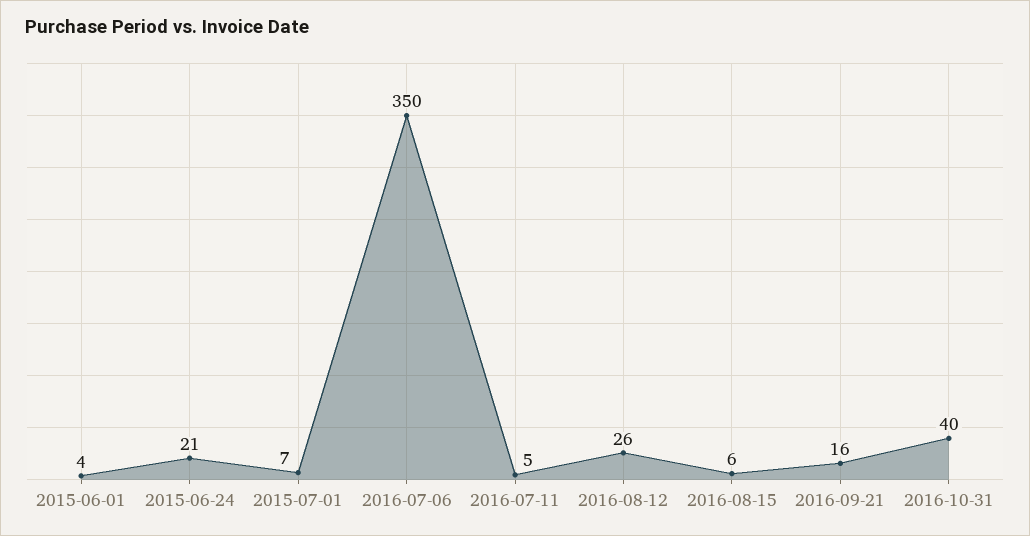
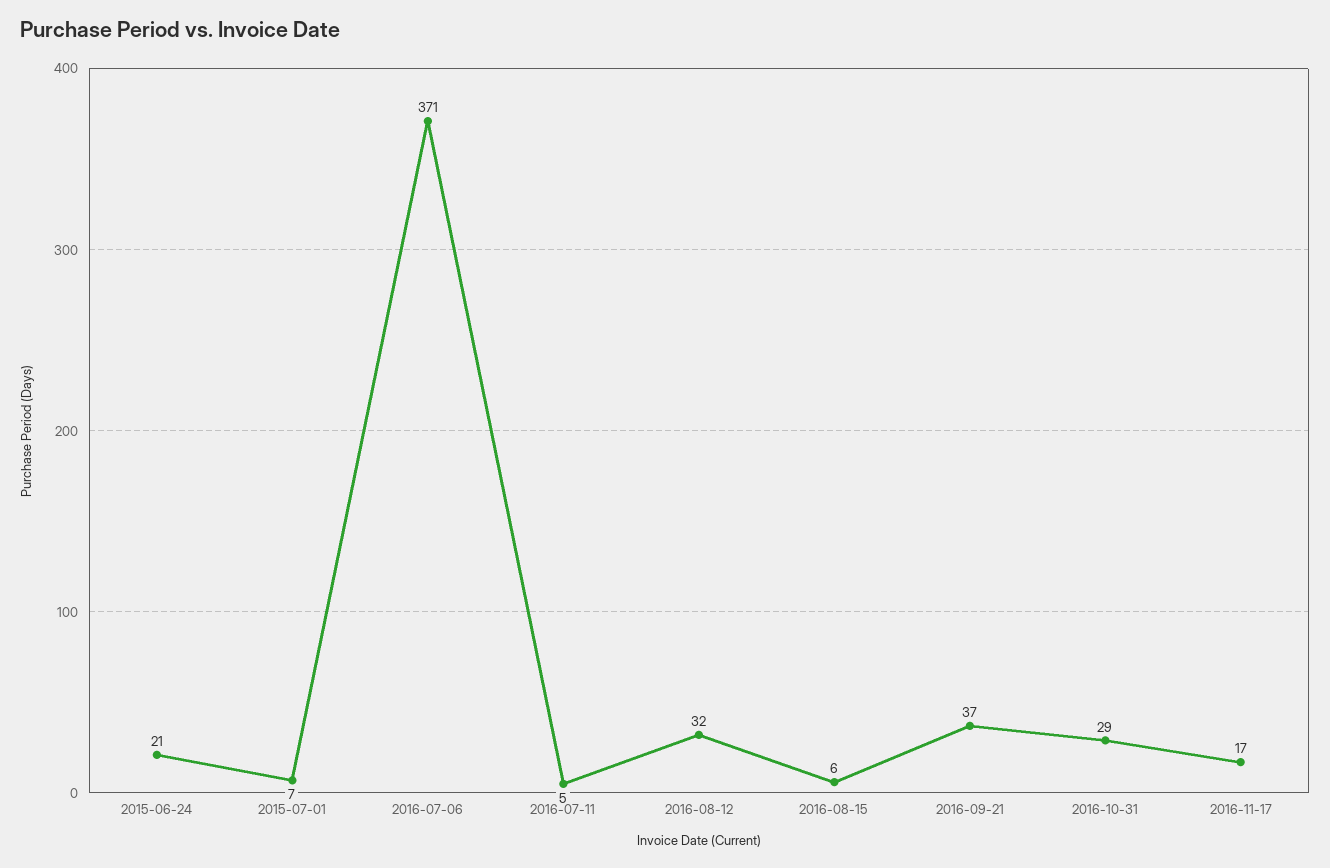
2015-06-01: 4 -> none
2016-07-06: 350 -> 371
2016-08-12: 26 -> 32
2016-09-21: 16 -> 37
2016-10-31: 40 -> 29
2016-11-17: none -> 17

